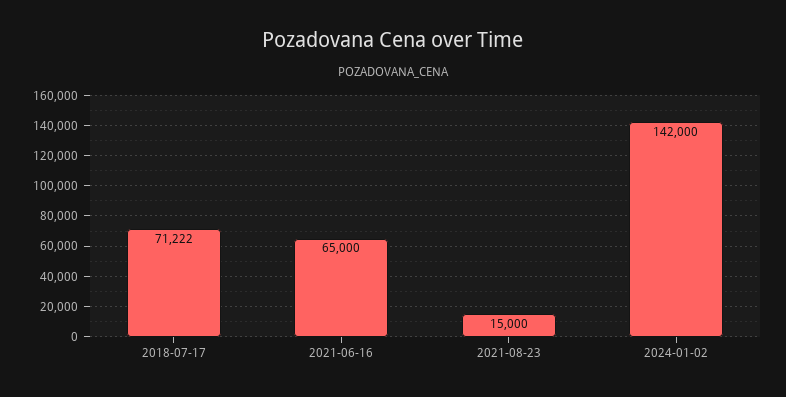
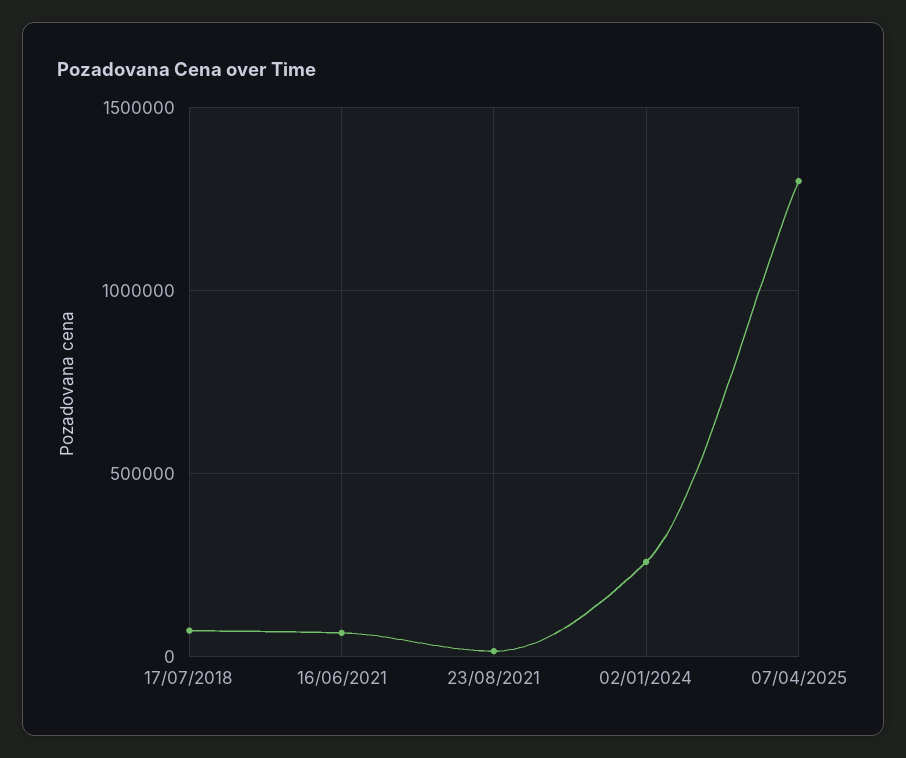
2024-01-02: 142000 -> 250000
07/04/2025: none -> 1300000

